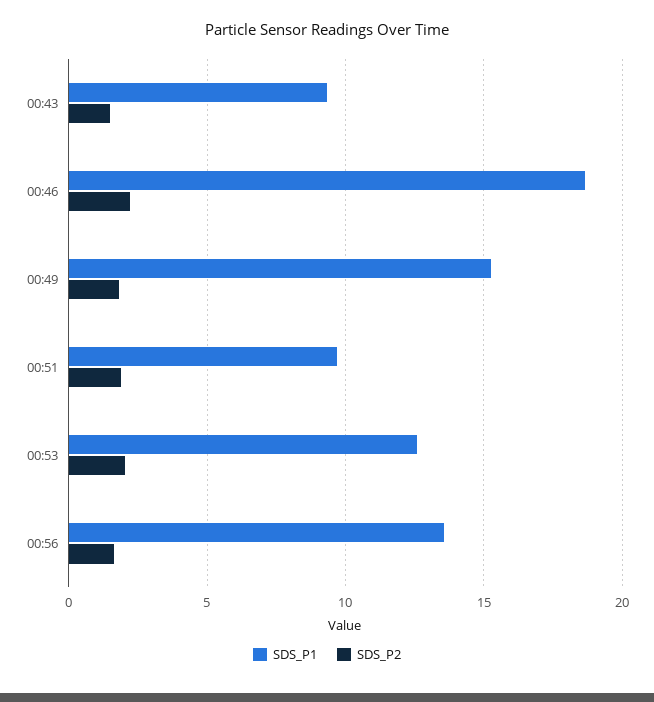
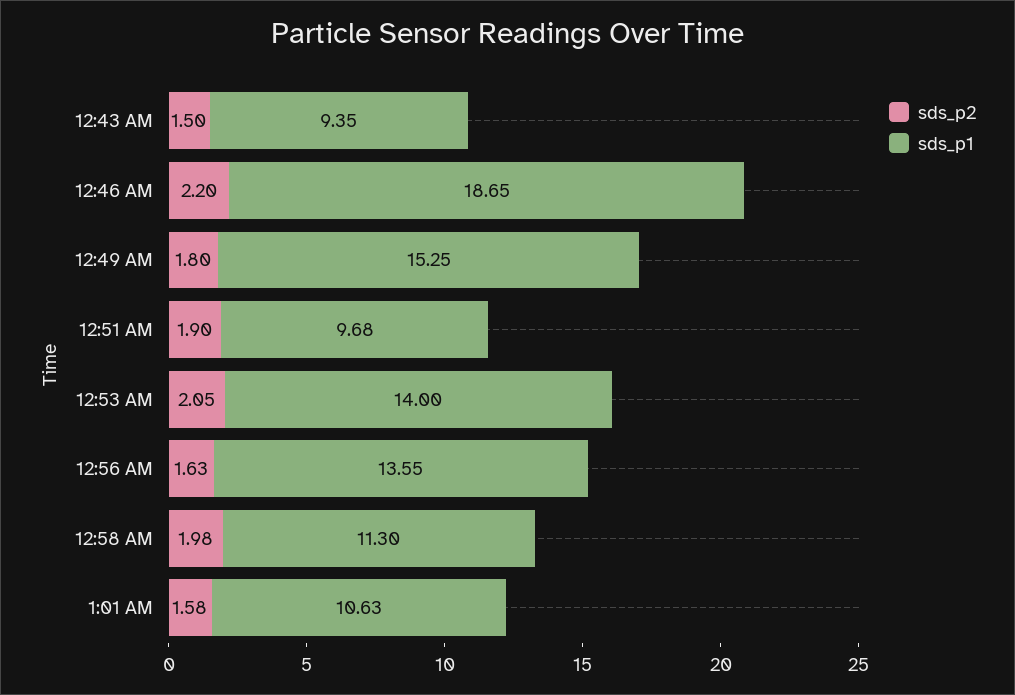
SDS_P1, 00:53: 12.5 -> 14
SDS_P2, 12:58 AM: none -> 1.98
SDS_P1, 12:58 AM: none -> 11.3
SDS_P2, 1:01 AM: none -> 1.58
SDS_P1, 1:01 AM: none -> 10.63

